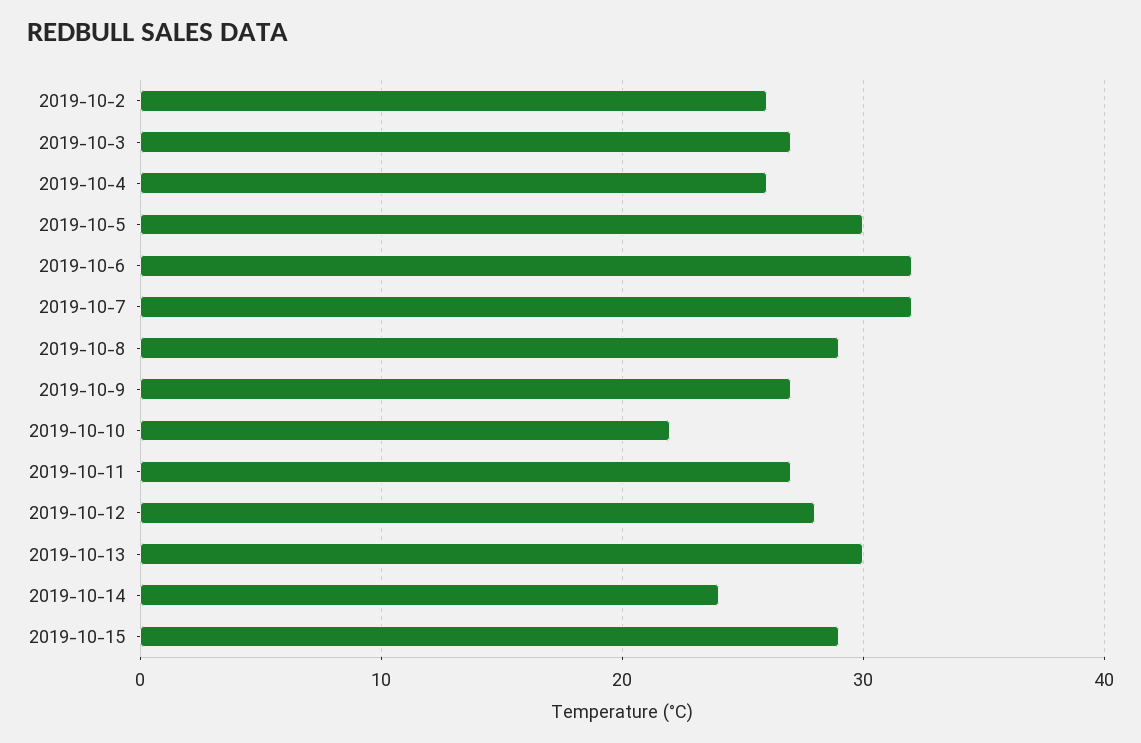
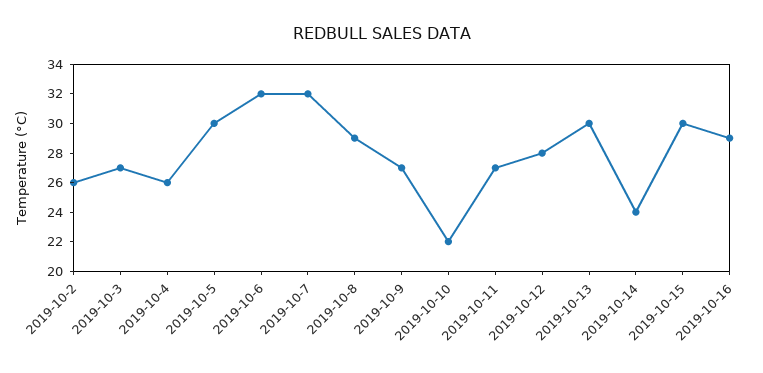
2019-10-15: 29 -> 30
2019-10-16: none -> 29

